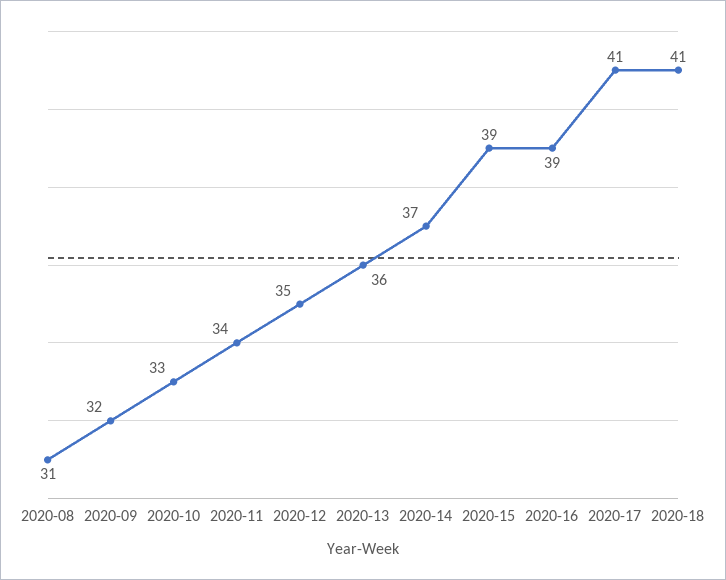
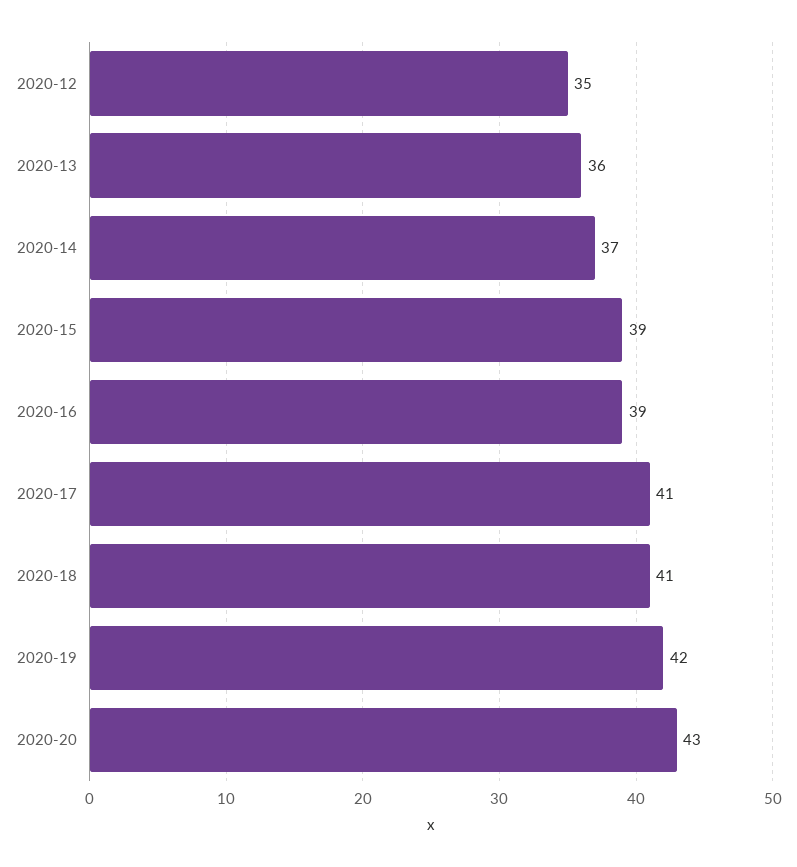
2020-08: 31 -> none
2020-09: 32 -> none
2020-10: 33 -> none
2020-11: 34 -> none
2020-19: none -> 42
2020-20: none -> 43

